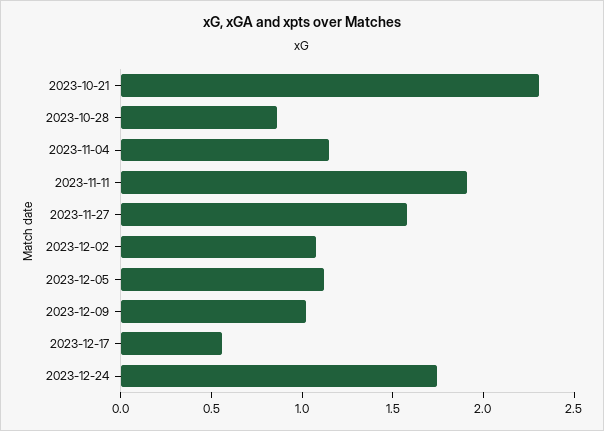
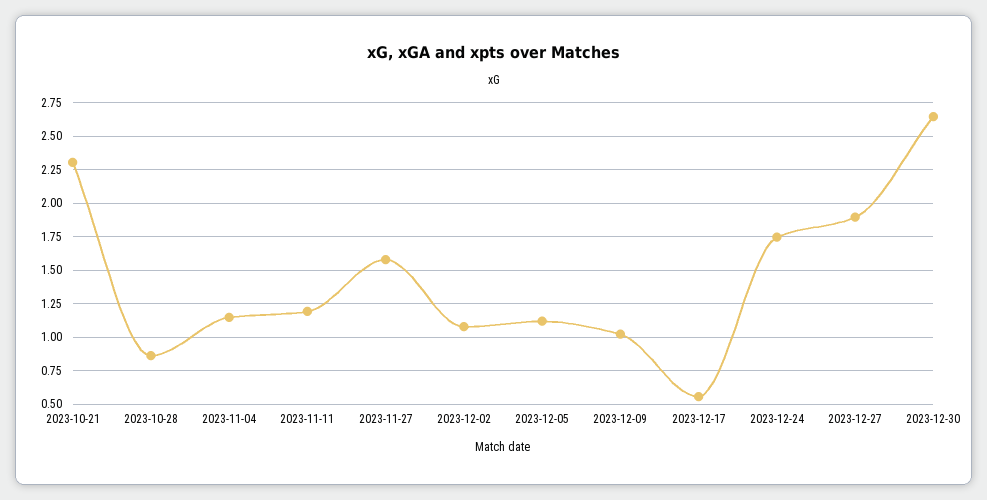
2023-11-11: 1.9 -> 1.2
2023-12-27: none -> 1.9
2023-12-30: none -> 2.65

